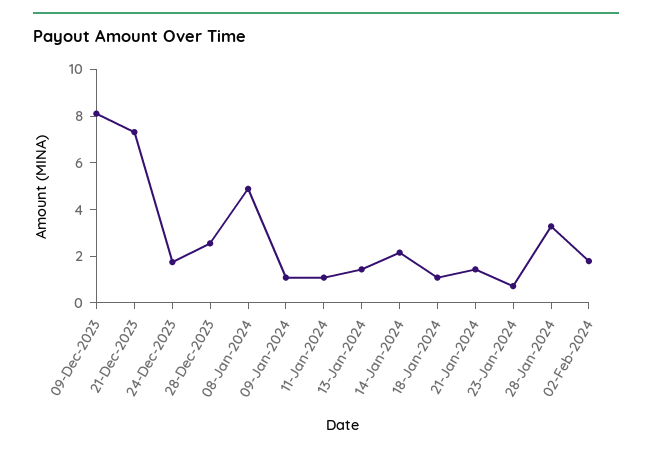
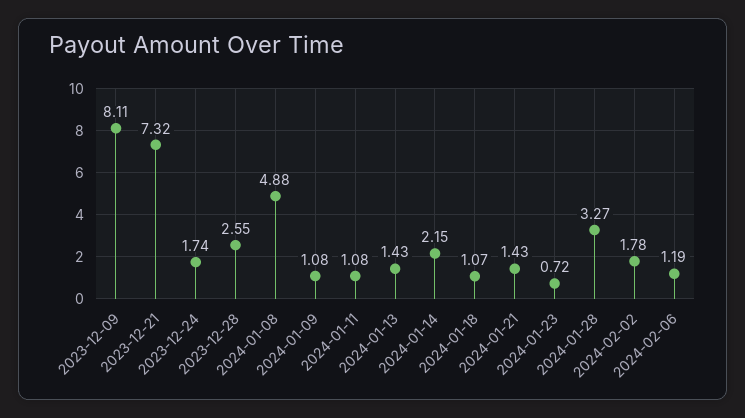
2024-02-06: none -> 1.19

